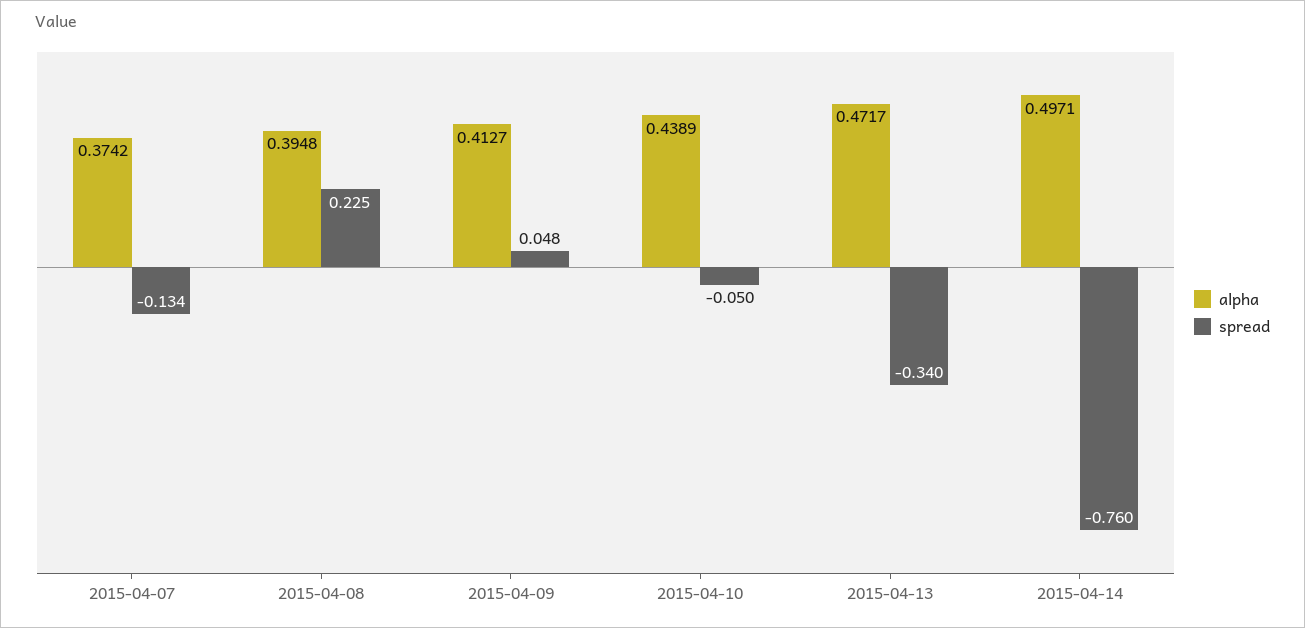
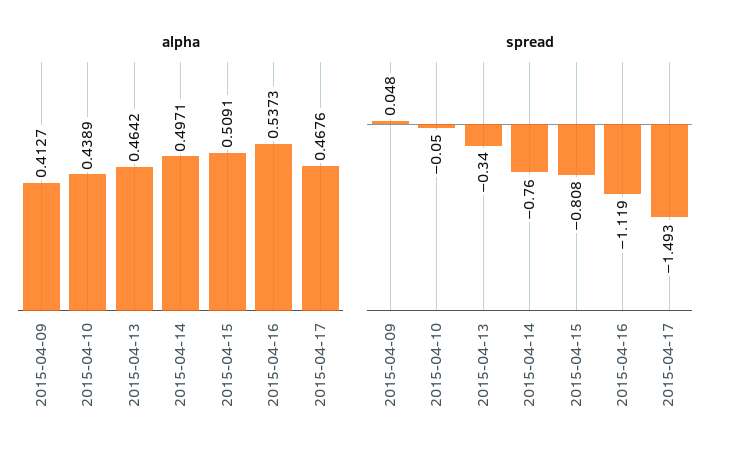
alpha, 2015-04-07: 0.3742 -> none
spread, 2015-04-07: -0.134 -> none
alpha, 2015-04-08: 0.3948 -> none
spread, 2015-04-08: 0.225 -> none
alpha, 2015-04-13: 0.4717 -> 0.4642
alpha, 2015-04-15: none -> 0.5091
alpha, 2015-04-16: none -> 0.5373
alpha, 2015-04-17: none -> 0.4676
spread, 2015-04-15: none -> -0.808
spread, 2015-04-16: none -> -1.119
spread, 2015-04-17: none -> -1.493

